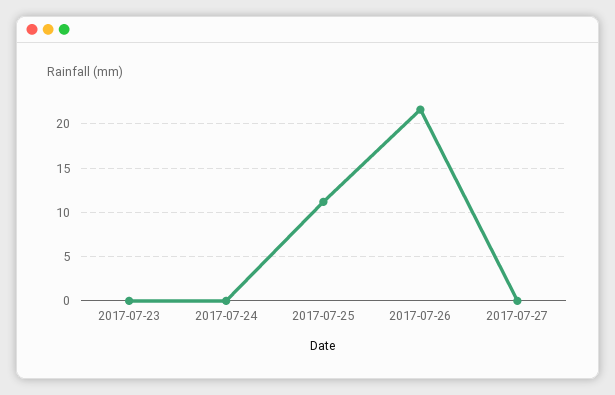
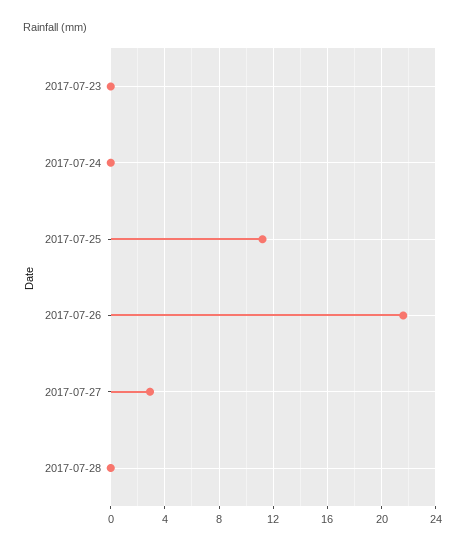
2017-07-27: 0 -> 3
2017-07-28: none -> 0

